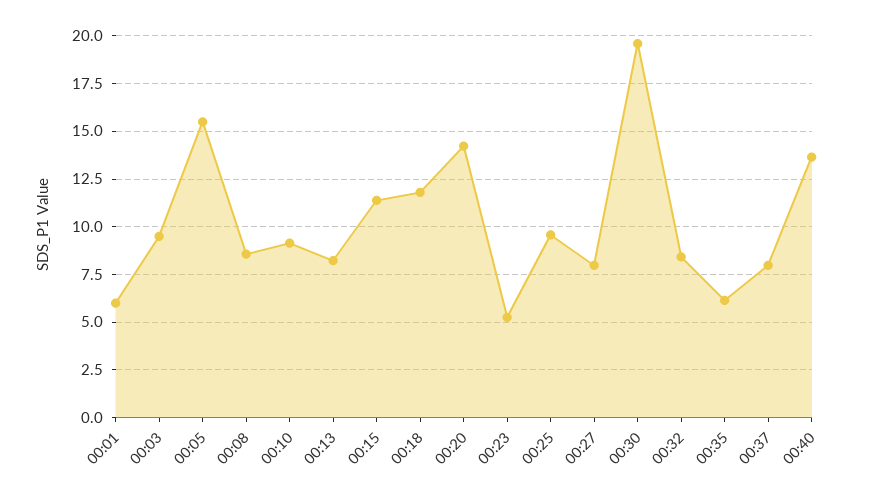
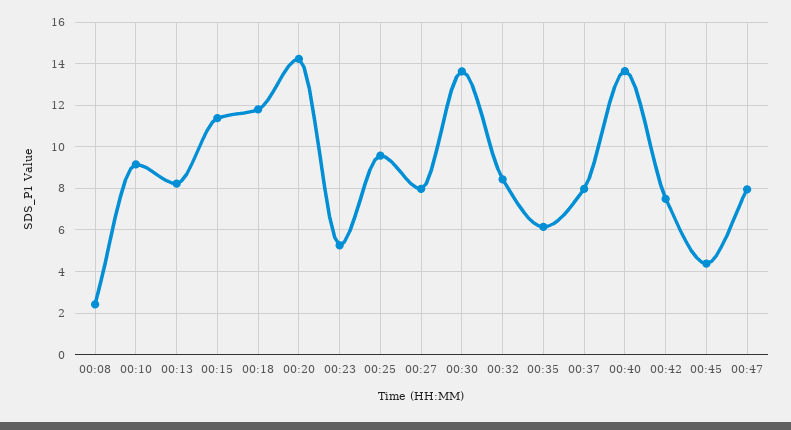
00:01: 6 -> none
00:03: 9.5 -> none
00:05: 15.5 -> none
00:08: 8.5 -> 2.5
00:30: 19.5 -> 13.5
00:42: none -> 7.5
00:45: none -> 4.5
00:47: none -> 8

